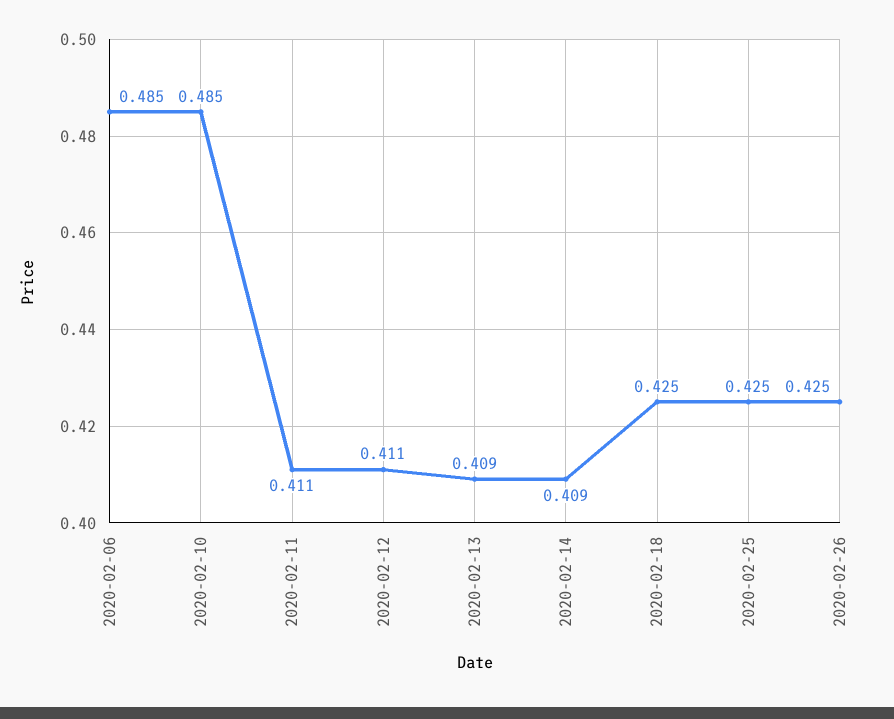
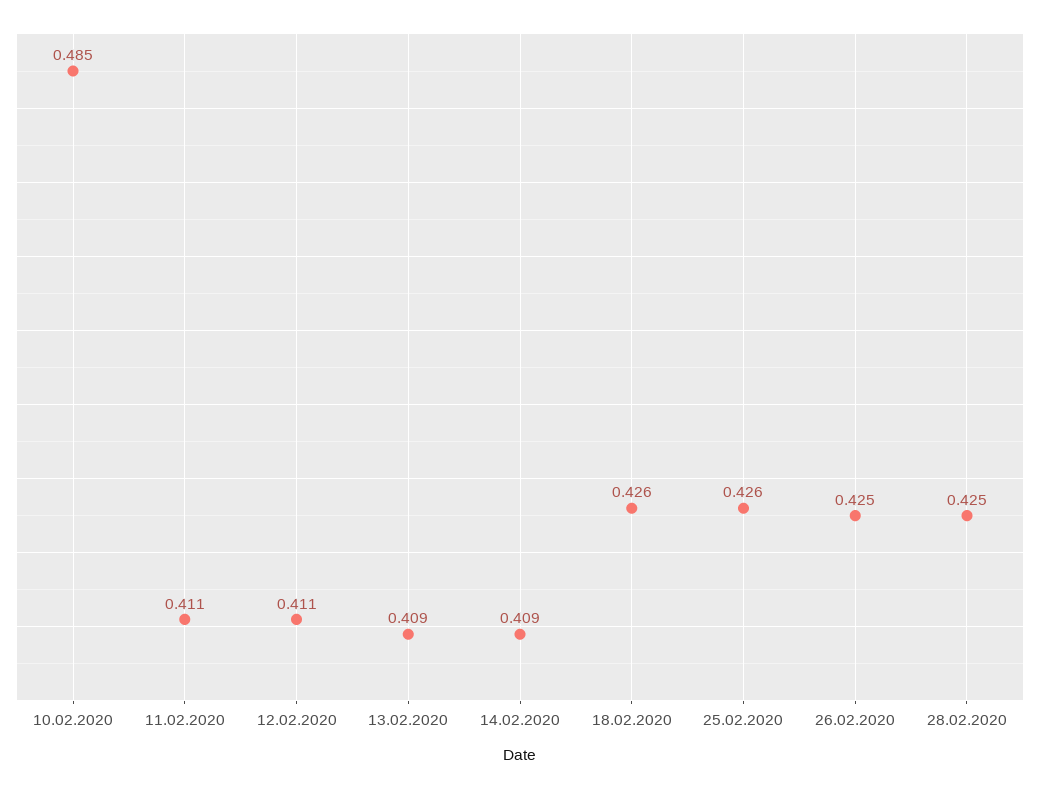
2020-02-06: 0.485 -> none
2020-02-18: 0.425 -> 0.426
2020-02-25: 0.425 -> 0.426
28.02.2020: none -> 0.425

